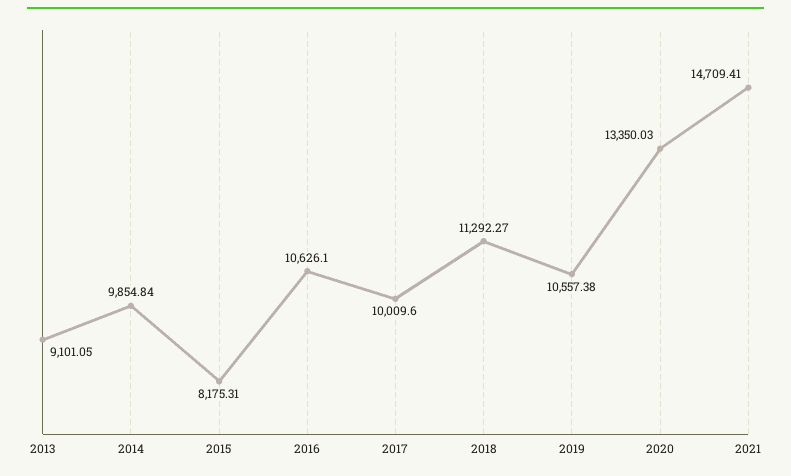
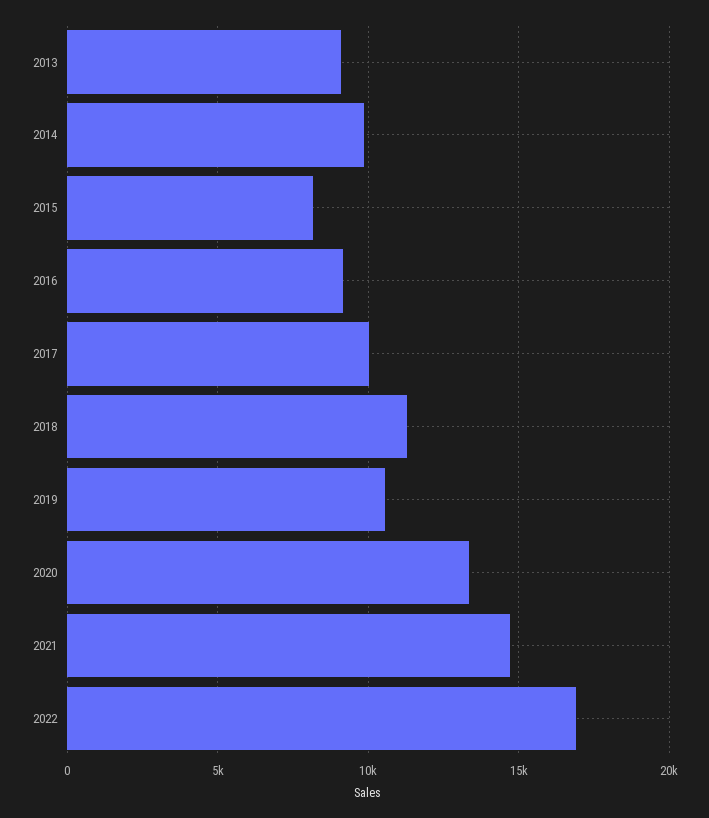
2016: 10626.1 -> 9000
2022: none -> 17000

